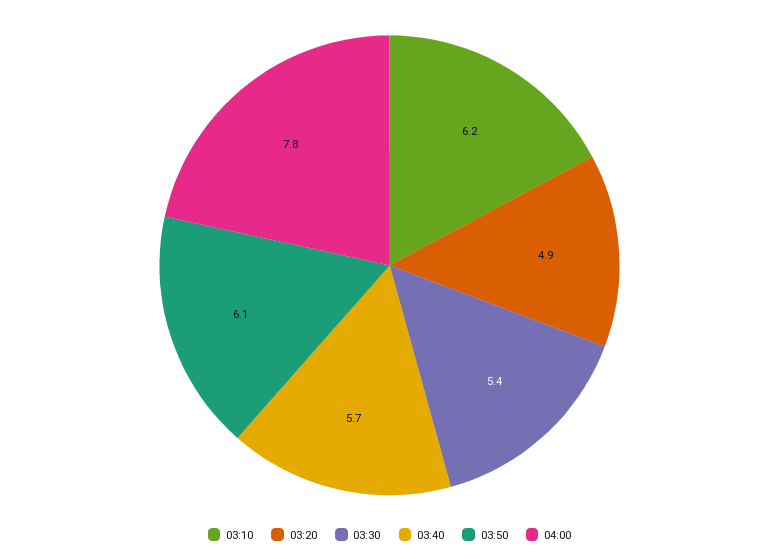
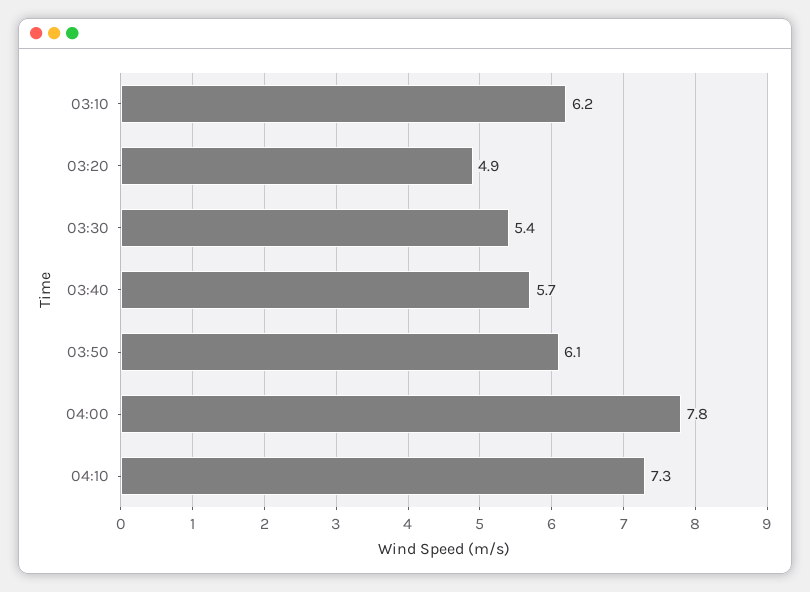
04:10: none -> 7.3

